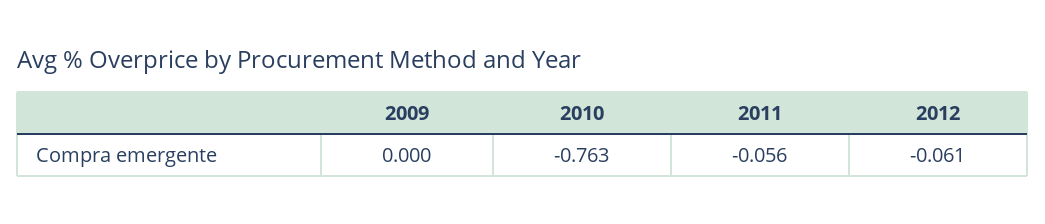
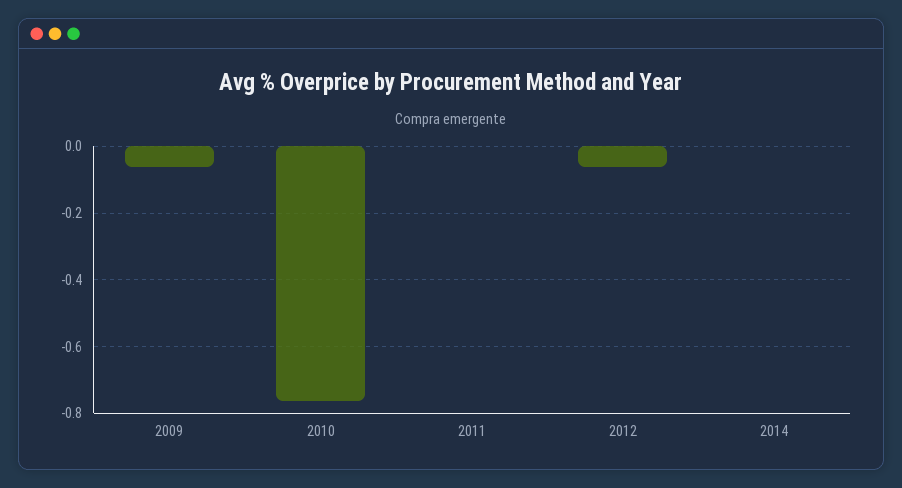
2009: 0 -> -0.06
2011: -0.056 -> 0
2014: none -> 0

